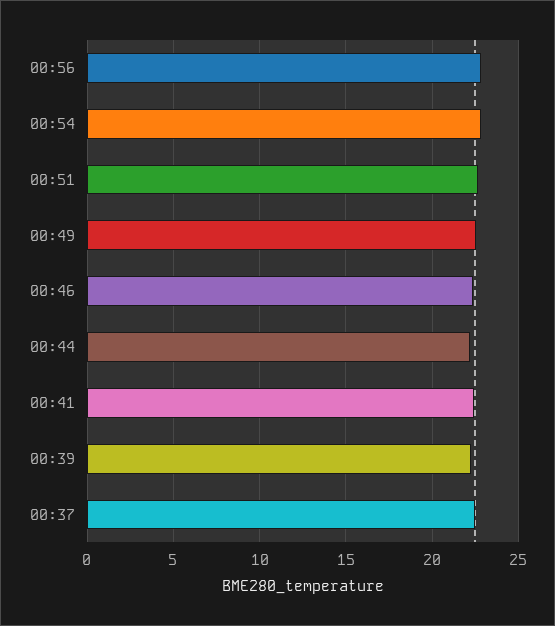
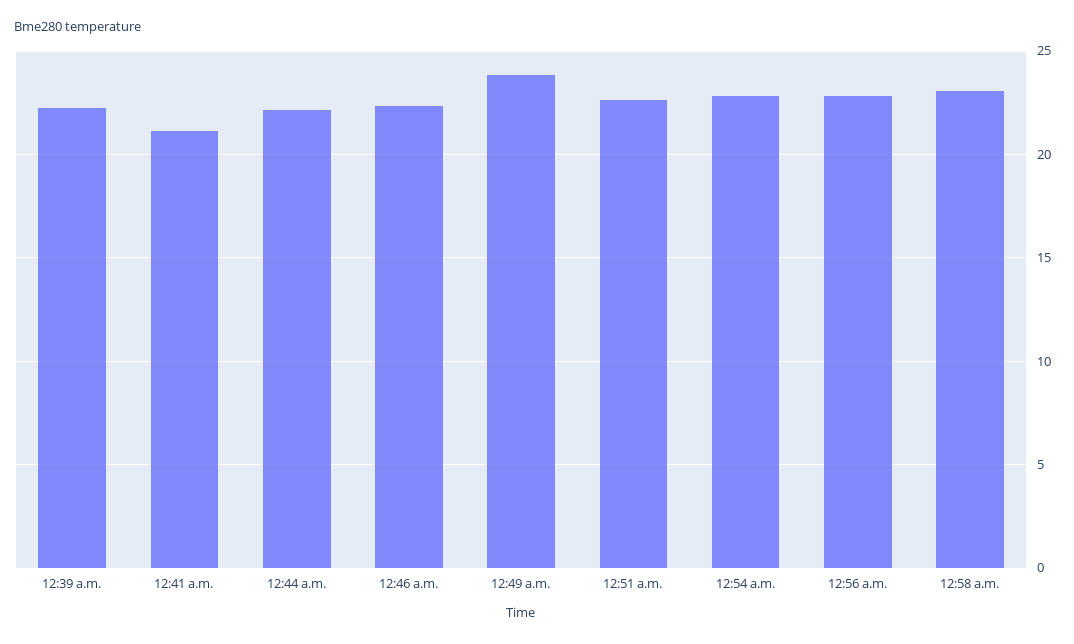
00:49: 22.5 -> 24
00:41: 22.5 -> 21
00:37: 22.5 -> none
12:58 a.m.: none -> 23

